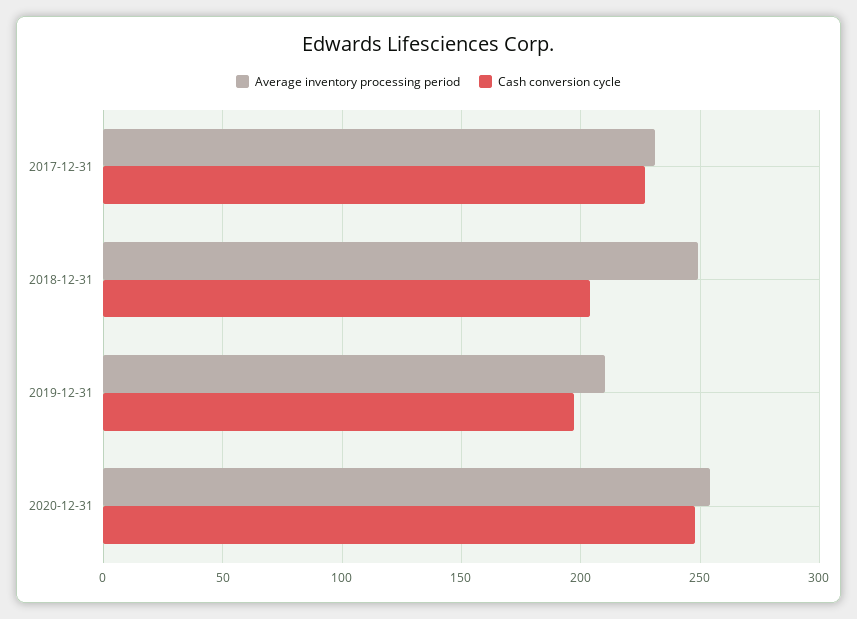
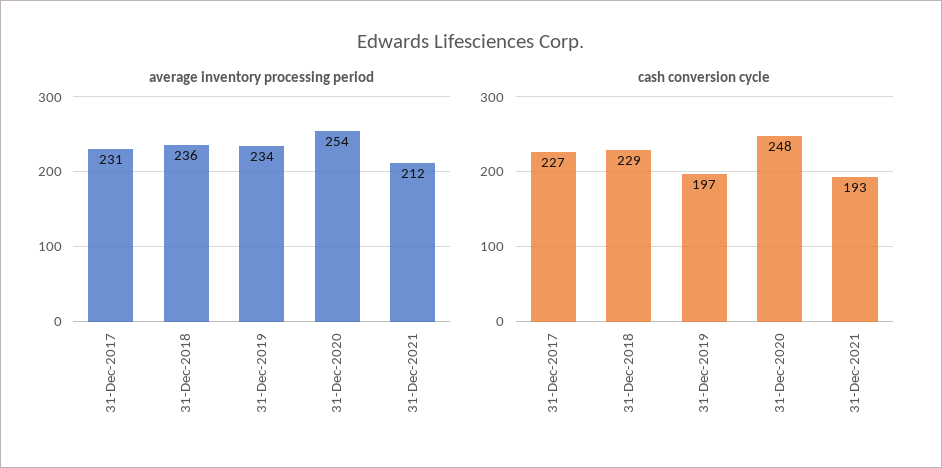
Average inventory processing period, 2018-12-31: 250 -> 236
Cash conversion cycle, 2018-12-31: 205 -> 229
Average inventory processing period, 2019-12-31: 210 -> 234
Average inventory processing period, 31-Dec-2021: none -> 212
Cash conversion cycle, 31-Dec-2021: none -> 193

